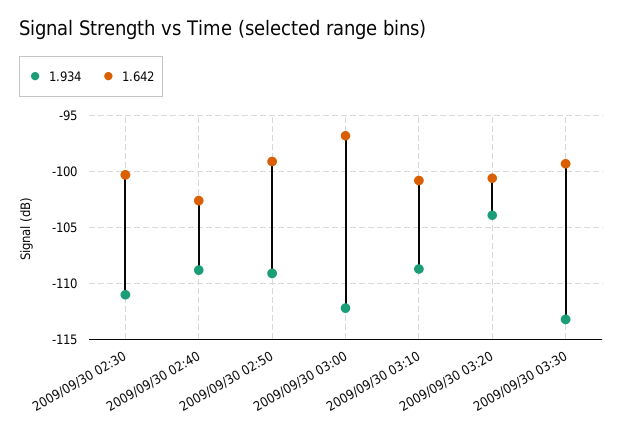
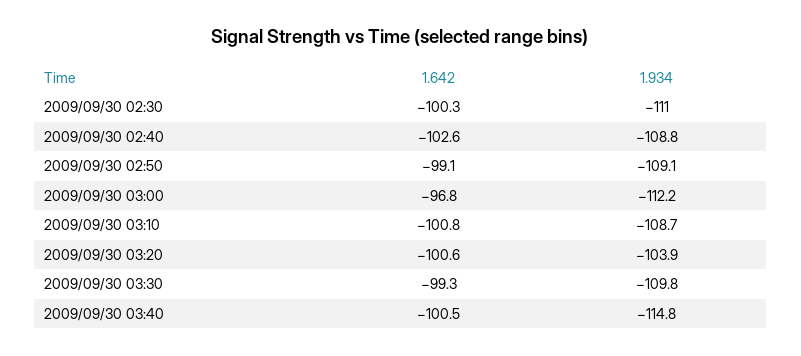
1.934, 2009/09/30 03:30: -113 -> -109.8
1.642, 2009/09/30 03:40: none -> -100.5
1.934, 2009/09/30 03:40: none -> -114.8

